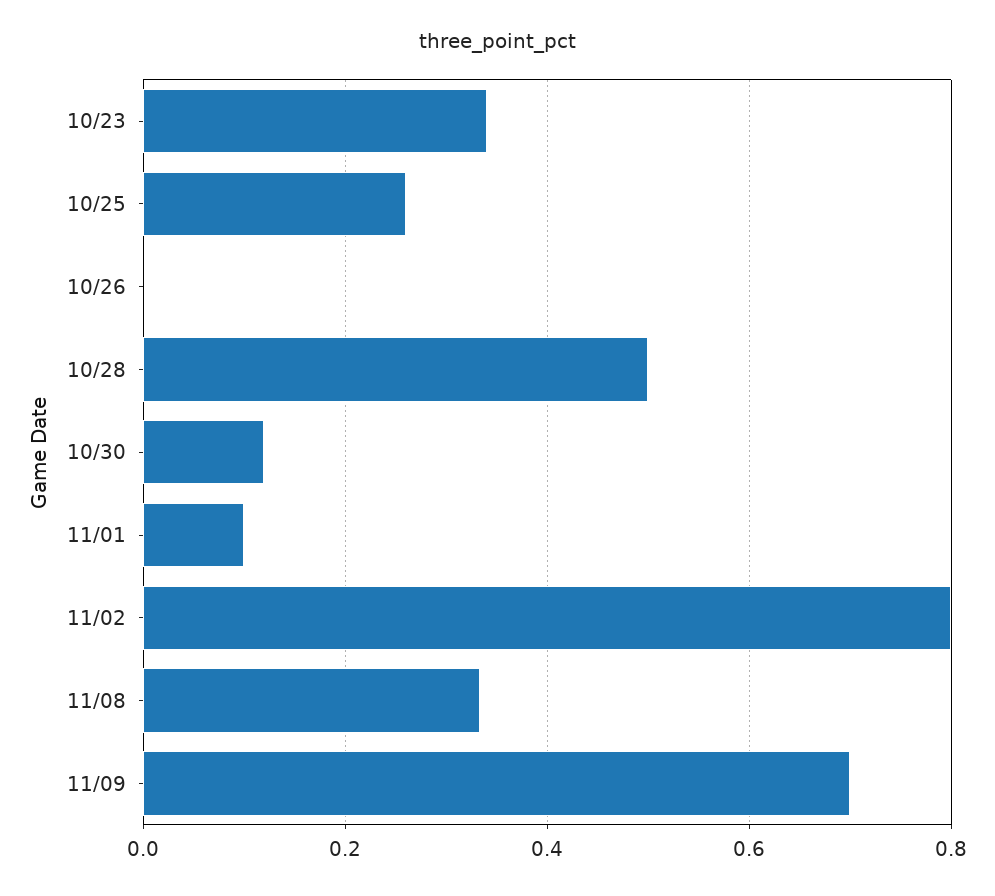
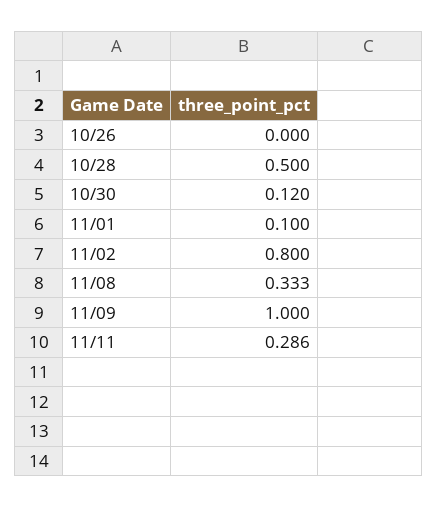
10/23: 0.34 -> none
10/25: 0.26 -> none
11/09: 0.7 -> 1
11/11: none -> 0.286

